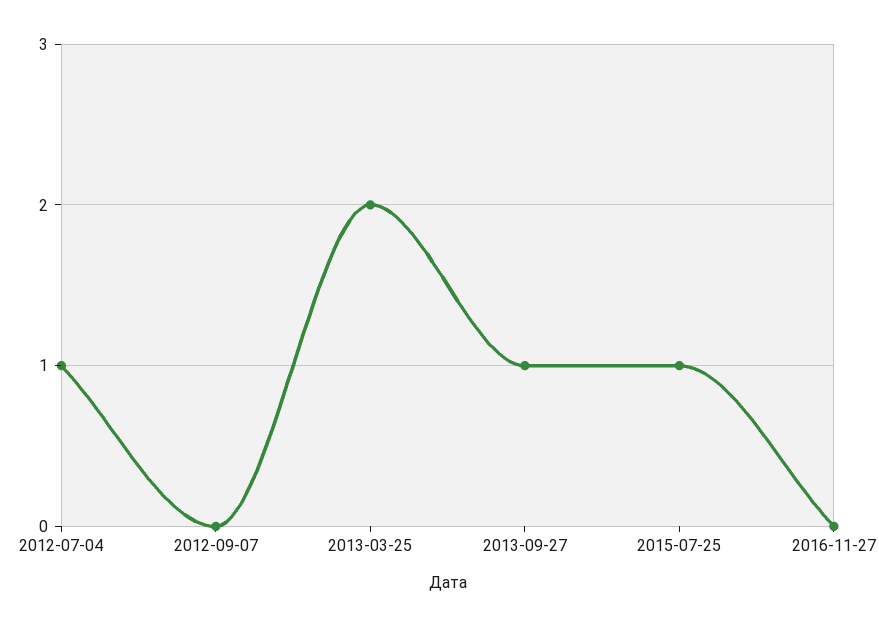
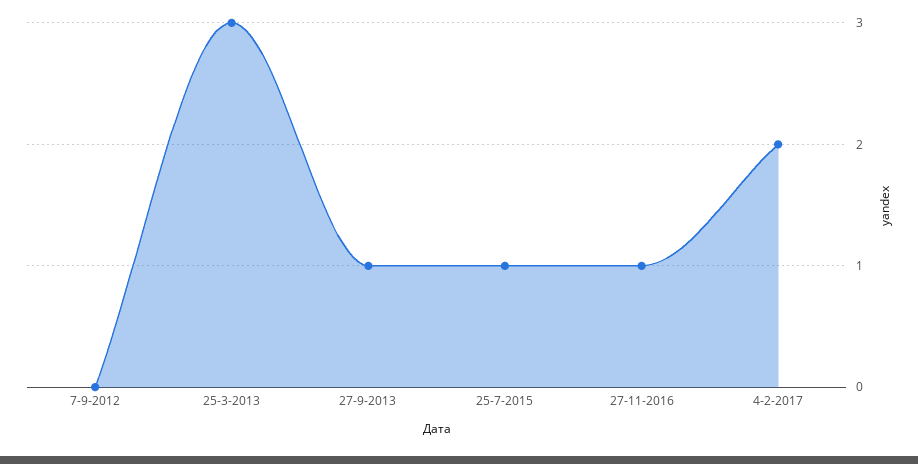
2012-07-04: 1 -> none
2013-03-25: 2 -> 3
2016-11-27: 0 -> 1
4-2-2017: none -> 2

